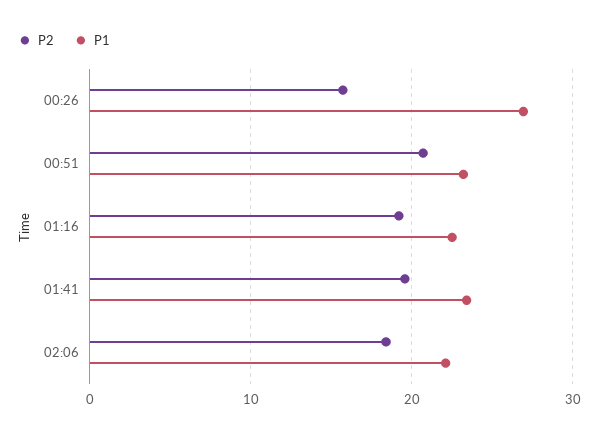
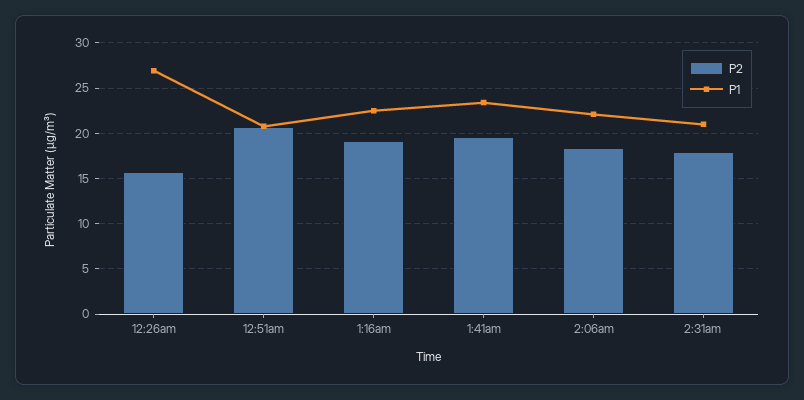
P1, 00:51: 23 -> 21
P2, 2:31am: none -> 18
P1, 2:31am: none -> 21

